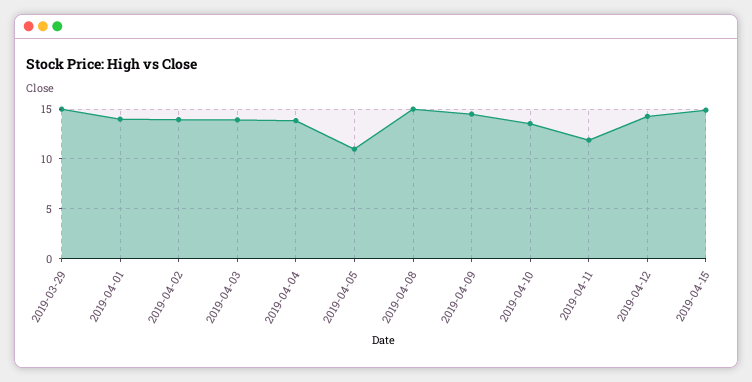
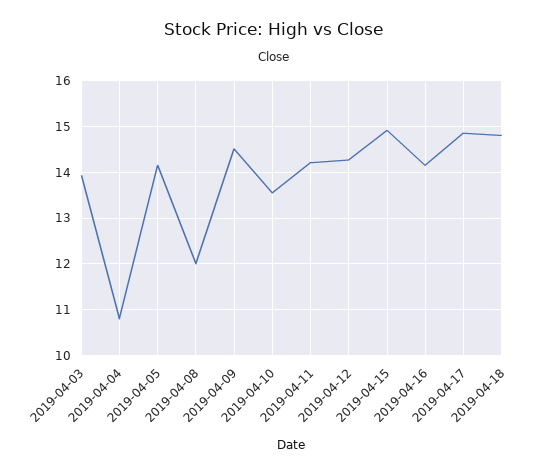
2019-03-29: 15 -> none
2019-04-01: 14 -> none
2019-04-02: 14 -> none
2019-04-04: 14 -> 10.8
2019-04-05: 11 -> 14.2
2019-04-08: 15 -> 12
2019-04-11: 12 -> 14.2
2019-04-16: none -> 14.2
2019-04-17: none -> 14.8
2019-04-18: none -> 14.8

